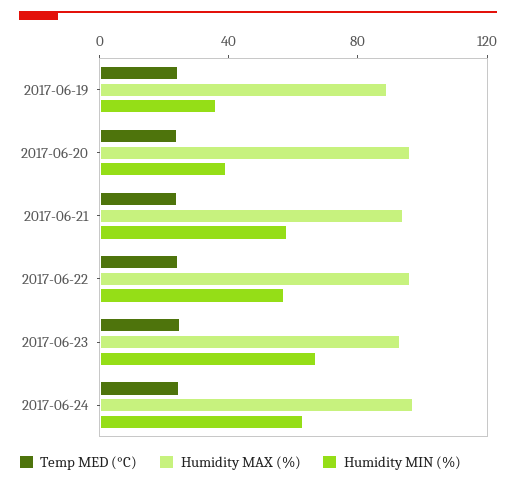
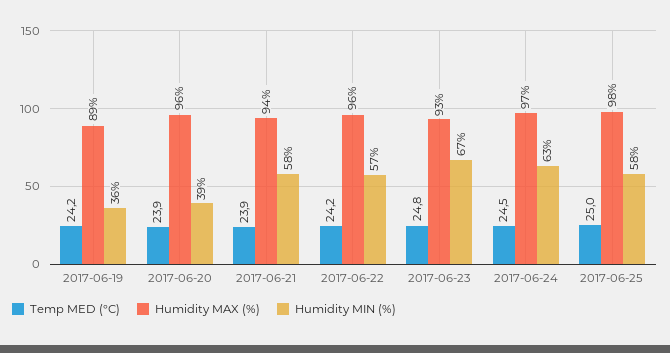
Temp MED (°C), 2017-06-25: none -> 25
Humidity MAX (%), 2017-06-25: none -> 98
Humidity MIN (%), 2017-06-25: none -> 58

